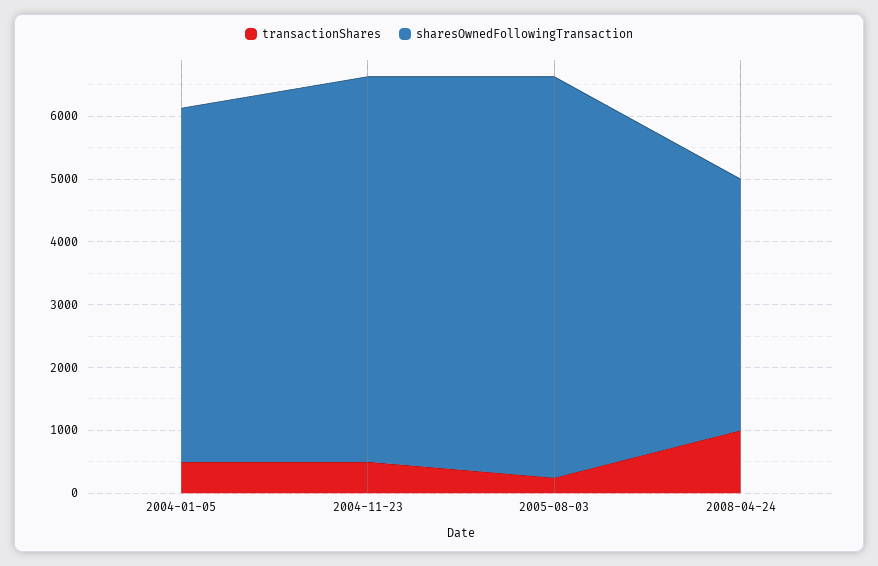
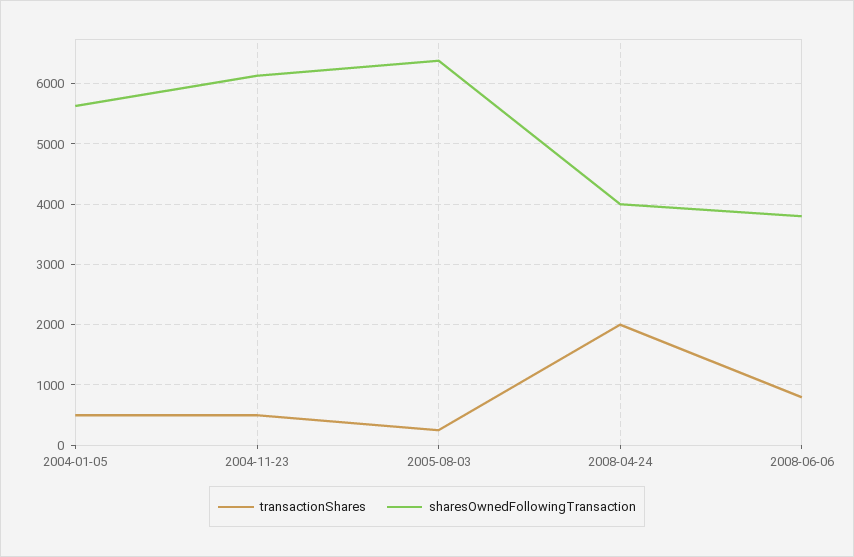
transactionShares, 2008-04-24: 1000 -> 2000
transactionShares, 2008-06-06: none -> 800
sharesOwnedFollowingTransaction, 2008-06-06: none -> 3800

